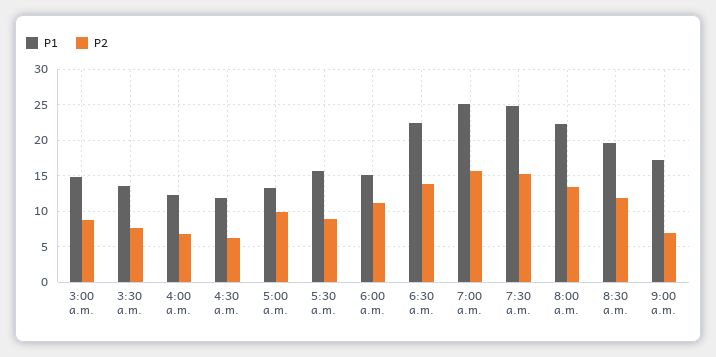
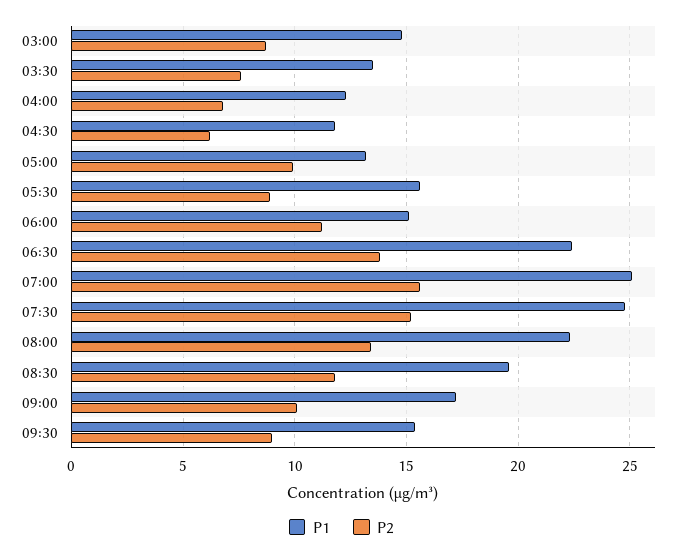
P2, 9:00 a.m.: 7 -> 10
P1, 09:30: none -> 15.5
P2, 09:30: none -> 9

